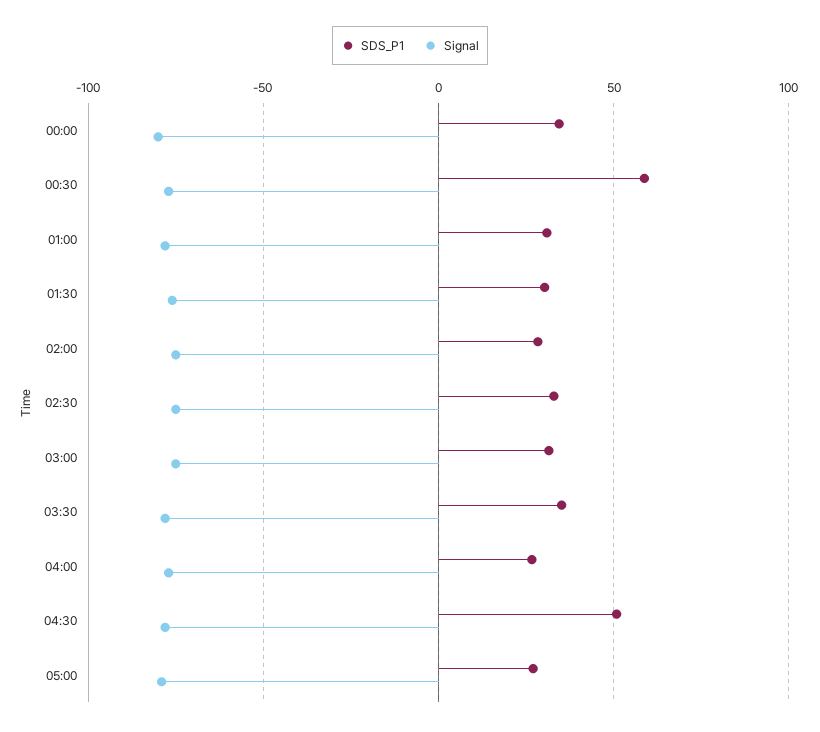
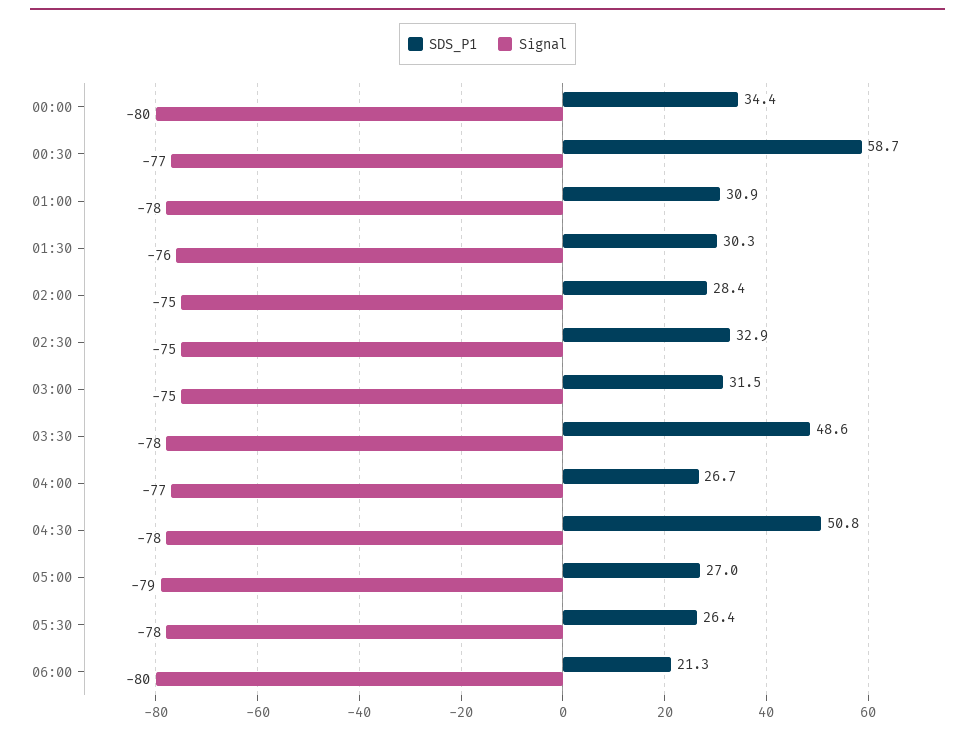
SDS_P1, 03:30: 35 -> 48.6
SDS_P1, 05:30: none -> 26.4
Signal, 05:30: none -> -78
SDS_P1, 06:00: none -> 21.3
Signal, 06:00: none -> -80

